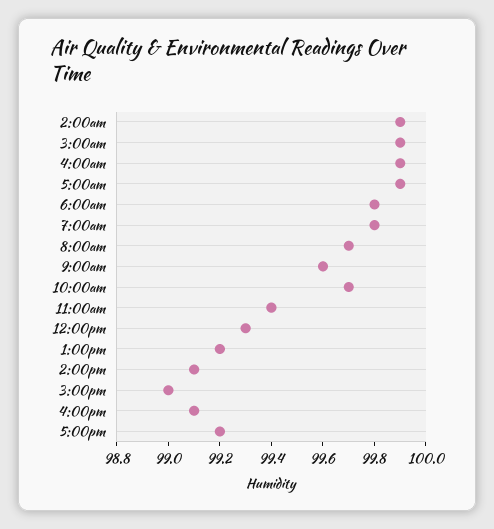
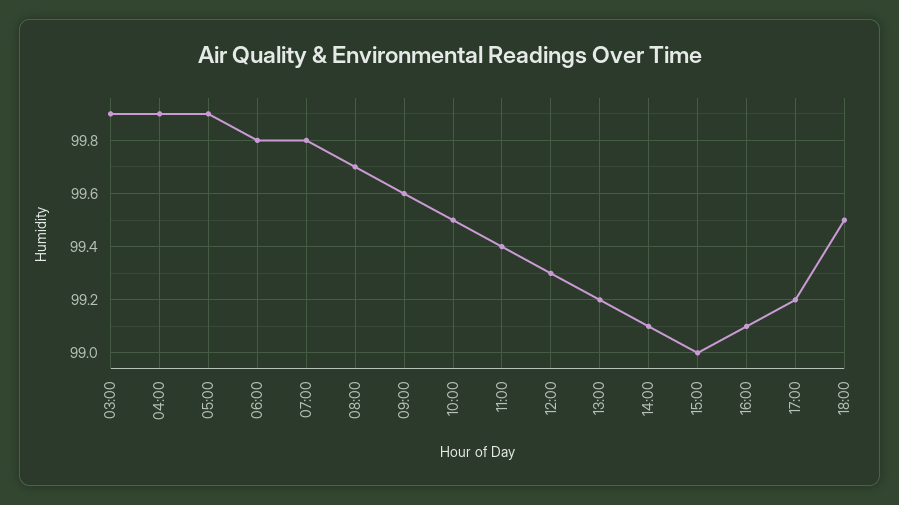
2:00am: 99.9 -> none
10:00am: 99.7 -> 99.5
18:00: none -> 99.5

